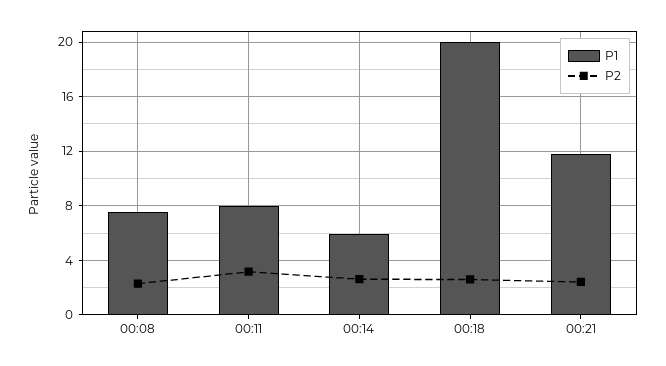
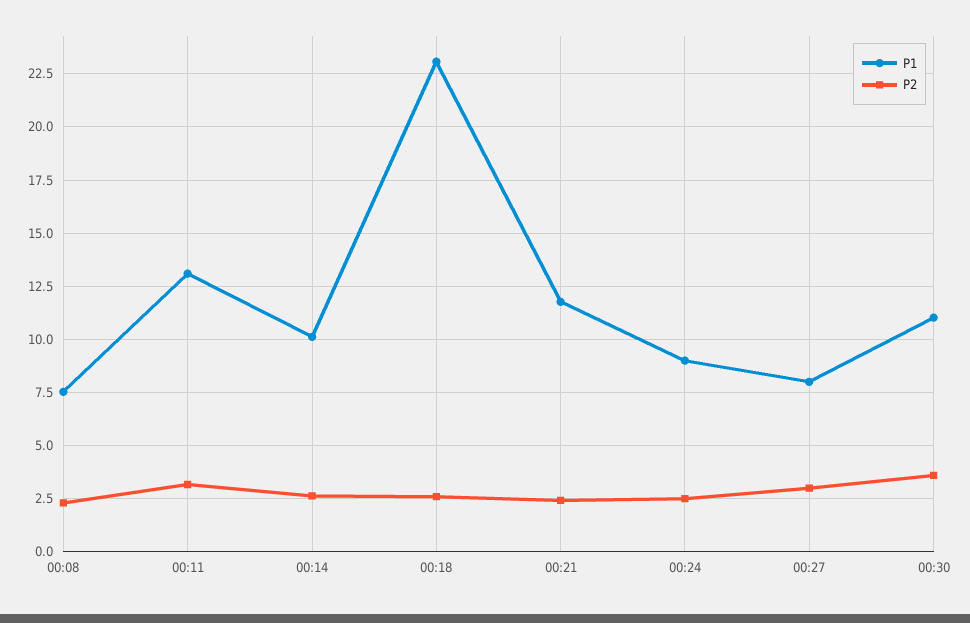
P1, 00:11: 8 -> 13
P1, 00:14: 6 -> 10
P1, 00:18: 20 -> 23
P1, 00:24: none -> 9
P2, 00:24: none -> 2.5
P1, 00:27: none -> 8
P2, 00:27: none -> 3
P1, 00:30: none -> 11
P2, 00:30: none -> 3.5

